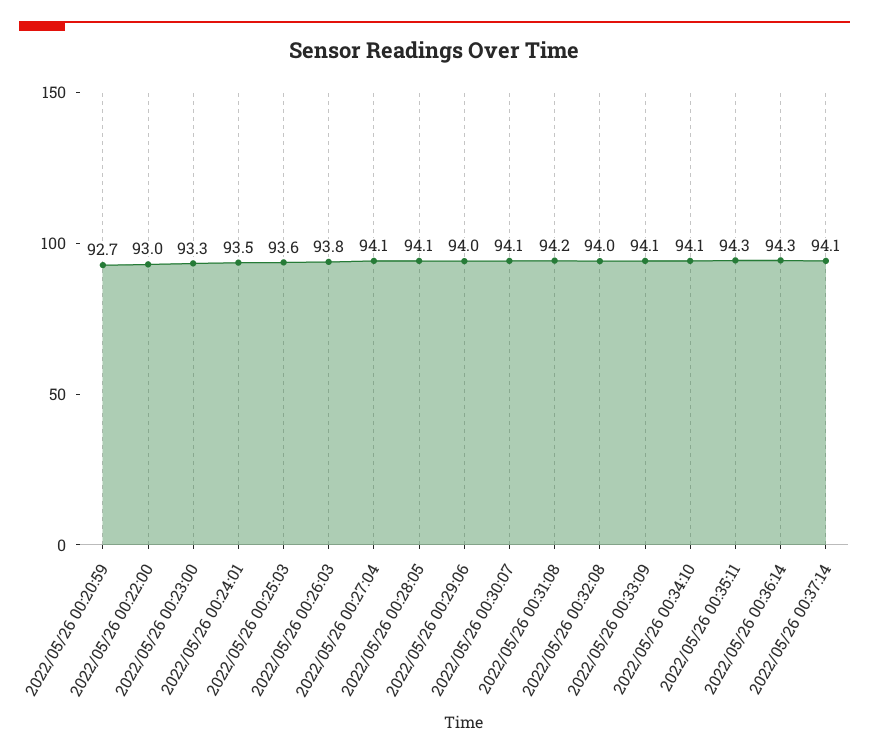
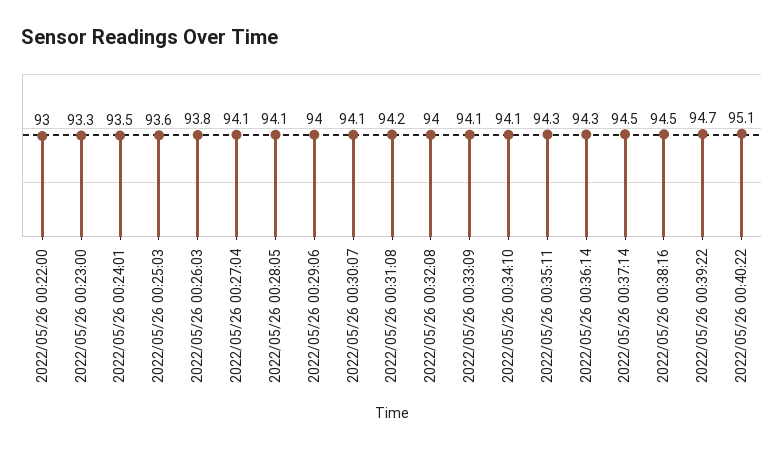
2022/05/26 00:20:59: 92.7 -> none
2022/05/26 00:37:14: 94.1 -> 94.5
2022/05/26 00:38:16: none -> 94.5
2022/05/26 00:39:22: none -> 94.7
2022/05/26 00:40:22: none -> 95.1

